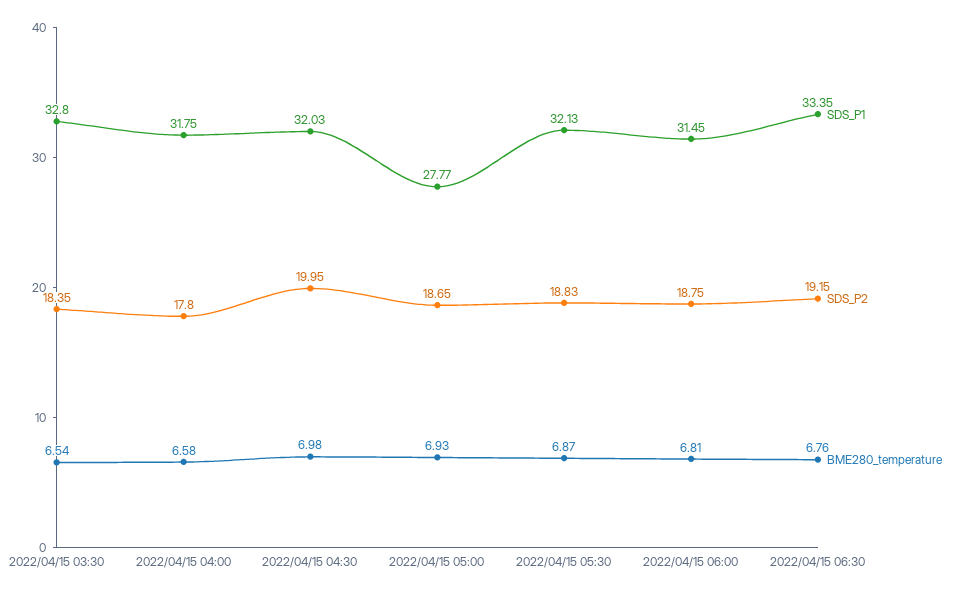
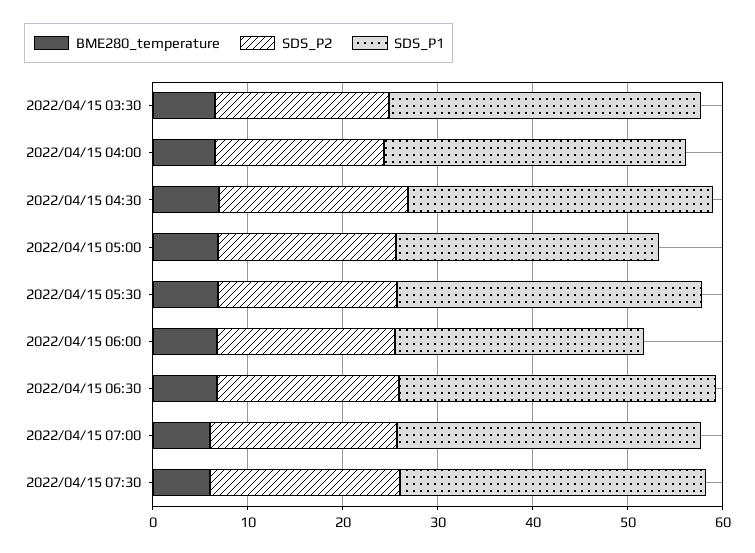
SDS_P1, 2022/04/15 06:00: 31.45 -> 26
BME280_temperature, 2022/04/15 07:00: none -> 6
SDS_P2, 2022/04/15 07:00: none -> 20
SDS_P1, 2022/04/15 07:00: none -> 32
BME280_temperature, 2022/04/15 07:30: none -> 6
SDS_P2, 2022/04/15 07:30: none -> 20
SDS_P1, 2022/04/15 07:30: none -> 32

